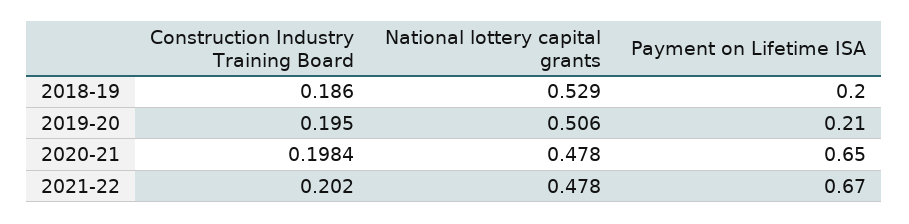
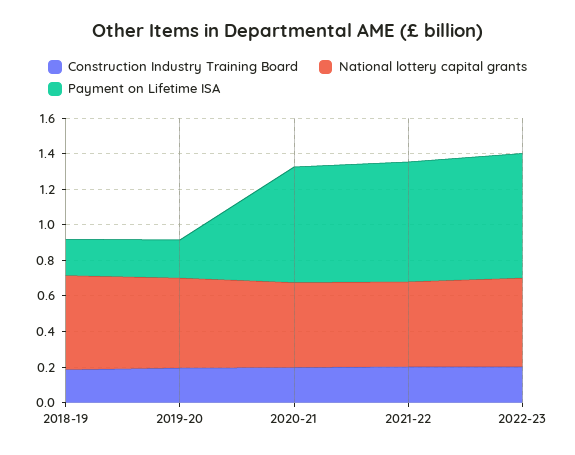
Construction Industry Training Board, 2022-23: none -> 0.2
National lottery capital grants, 2022-23: none -> 0.5
Payment on Lifetime ISA, 2022-23: none -> 0.7

